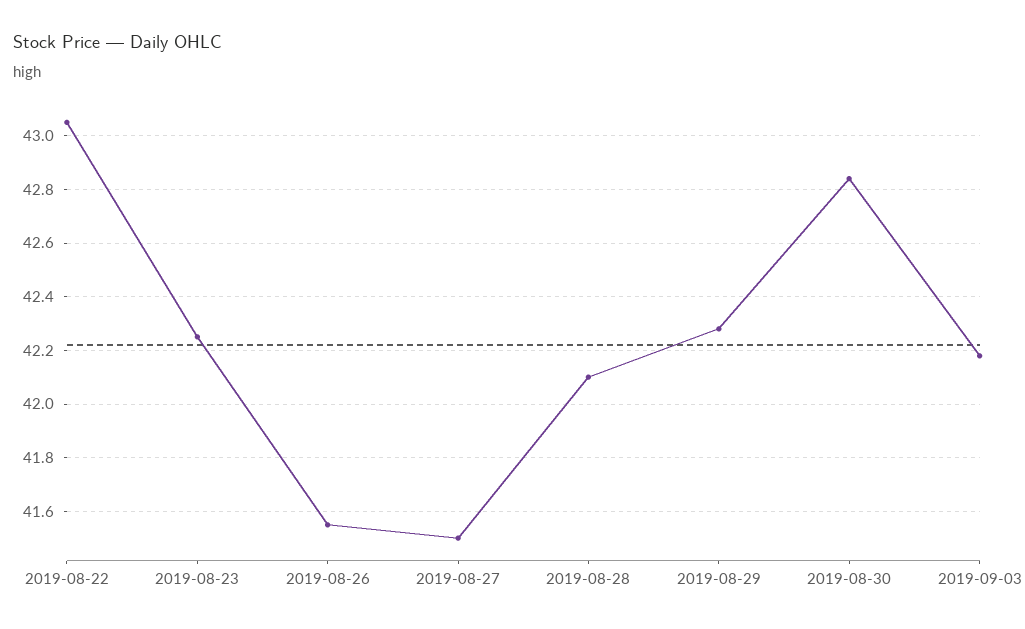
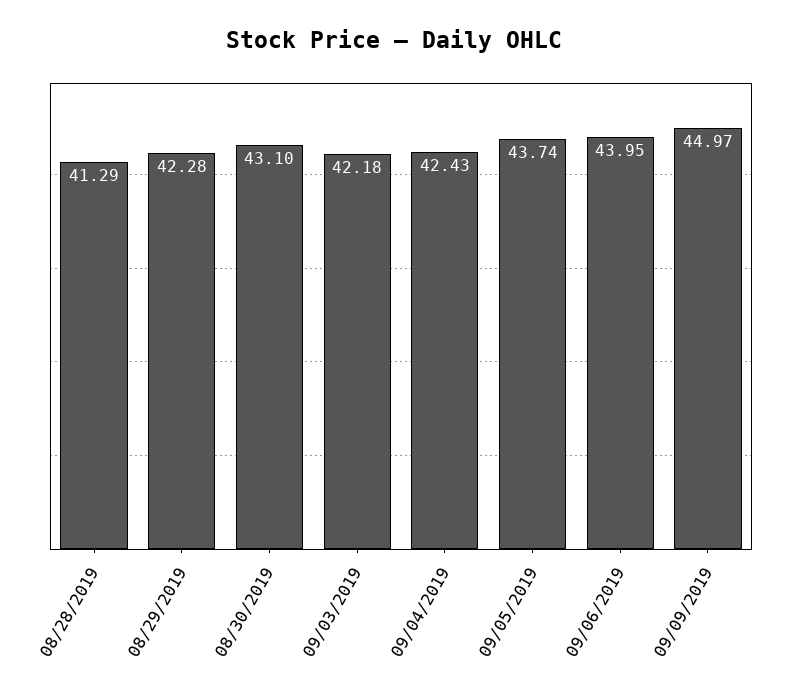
2019-08-22: 43.05 -> none
2019-08-23: 42.25 -> none
2019-08-26: 41.55 -> none
2019-08-27: 41.5 -> none
2019-08-28: 42.1 -> 41.29
2019-08-30: 42.85 -> 43.1
09/04/2019: none -> 42.43
09/05/2019: none -> 43.74
09/06/2019: none -> 43.95
09/09/2019: none -> 44.97

